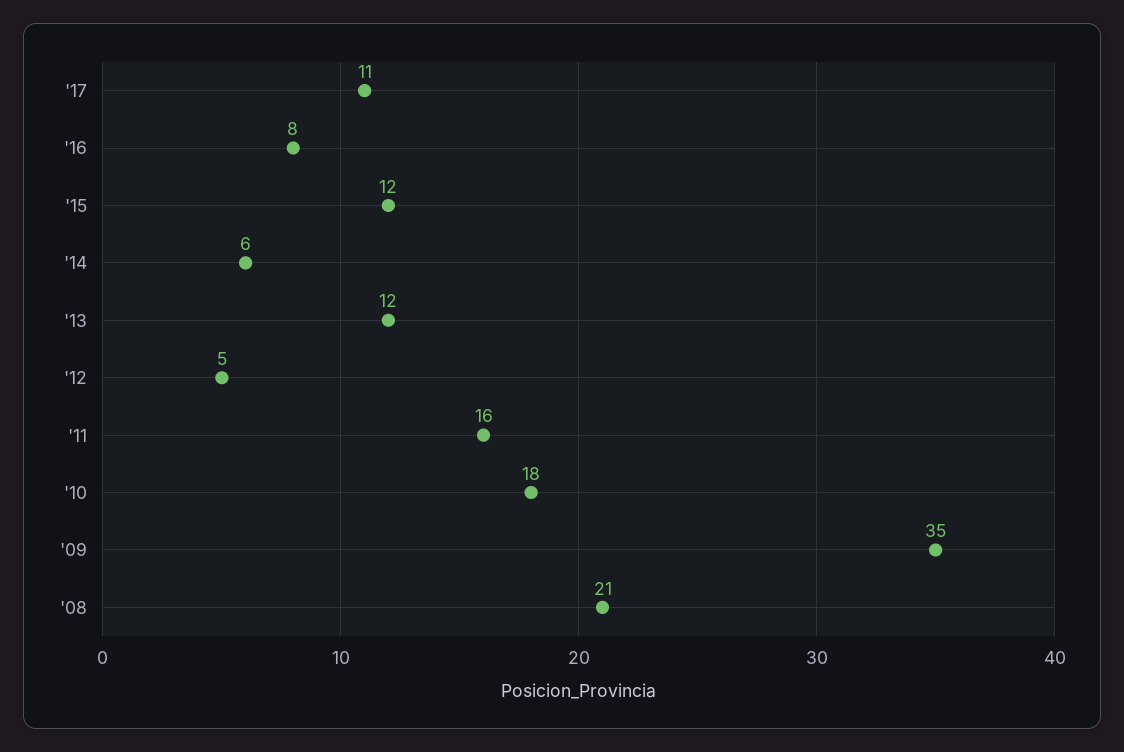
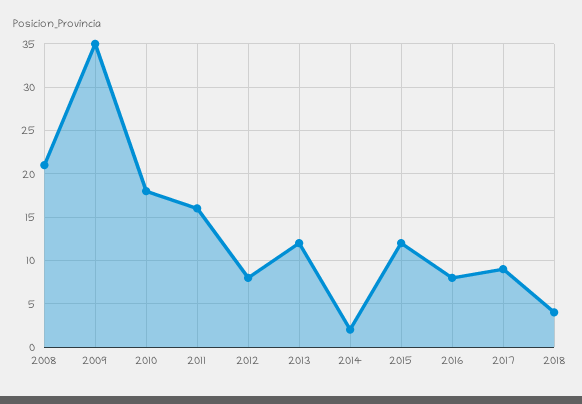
'17: 11 -> 9
'14: 6 -> 2
'12: 5 -> 8
2018: none -> 4

